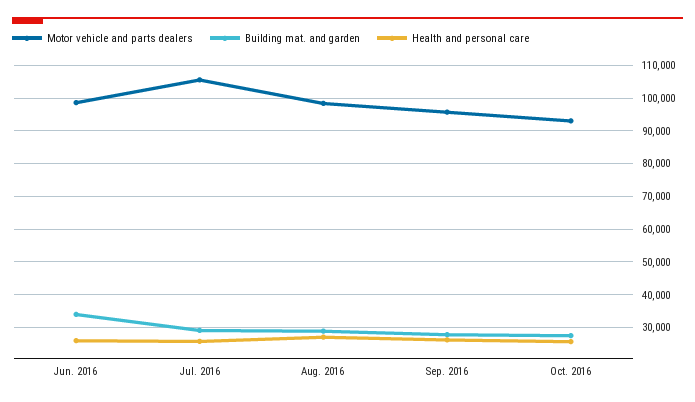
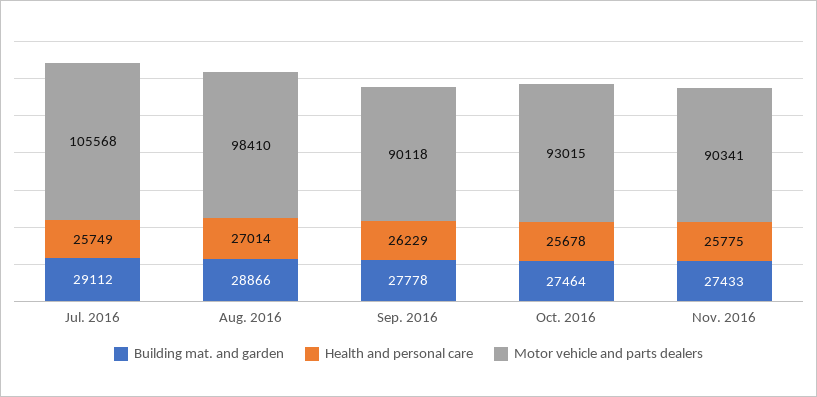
Motor vehicle and parts dealers, Jun. 2016: 98000 -> none
Building mat. and garden, Jun. 2016: 34000 -> none
Health and personal care, Jun. 2016: 26000 -> none
Motor vehicle and parts dealers, Sep. 2016: 96000 -> 90118
Building mat. and garden, Nov. 2016: none -> 27433
Health and personal care, Nov. 2016: none -> 25775
Motor vehicle and parts dealers, Nov. 2016: none -> 90341

